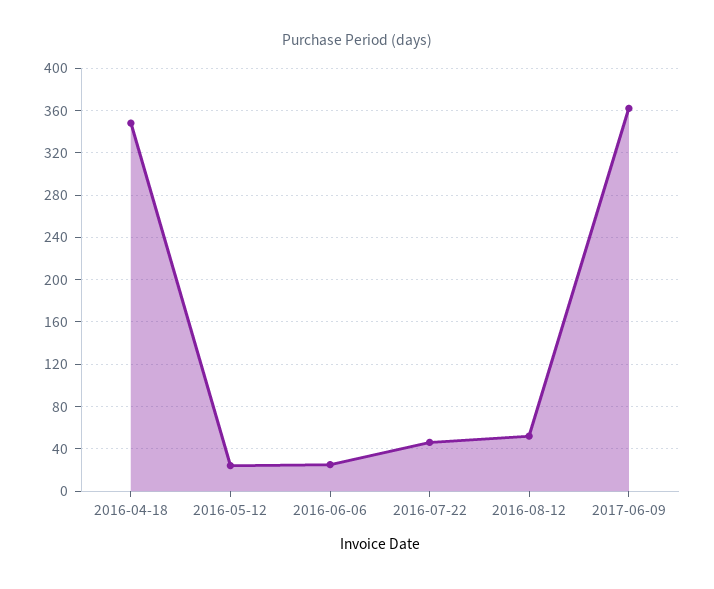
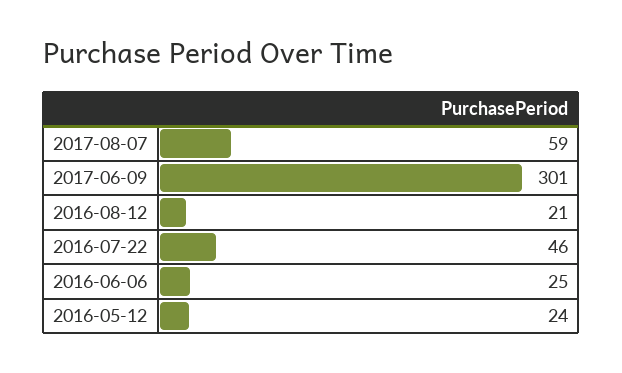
2016-04-18: 350 -> none
2016-08-12: 50 -> 21
2017-06-09: 360 -> 301
2017-08-07: none -> 59

